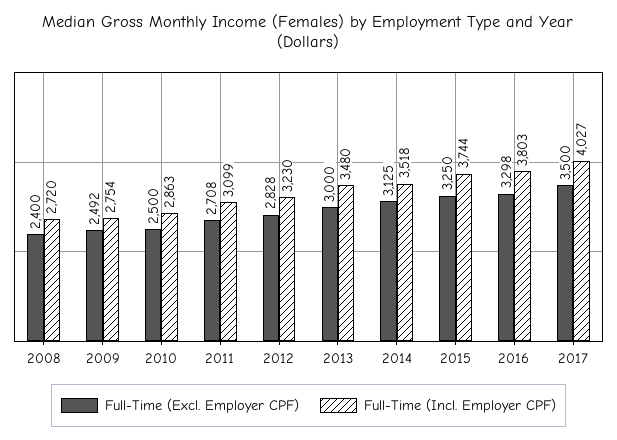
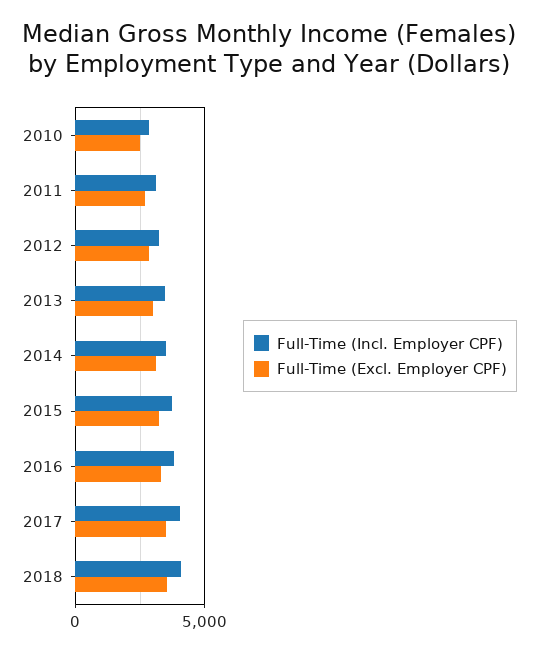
Full-Time (Excl. Employer CPF), 2008: 2400 -> none
Full-Time (Incl. Employer CPF), 2008: 2720 -> none
Full-Time (Excl. Employer CPF), 2009: 2492 -> none
Full-Time (Incl. Employer CPF), 2009: 2754 -> none
Full-Time (Incl. Employer CPF), 2018: none -> 4000
Full-Time (Excl. Employer CPF), 2018: none -> 3500

